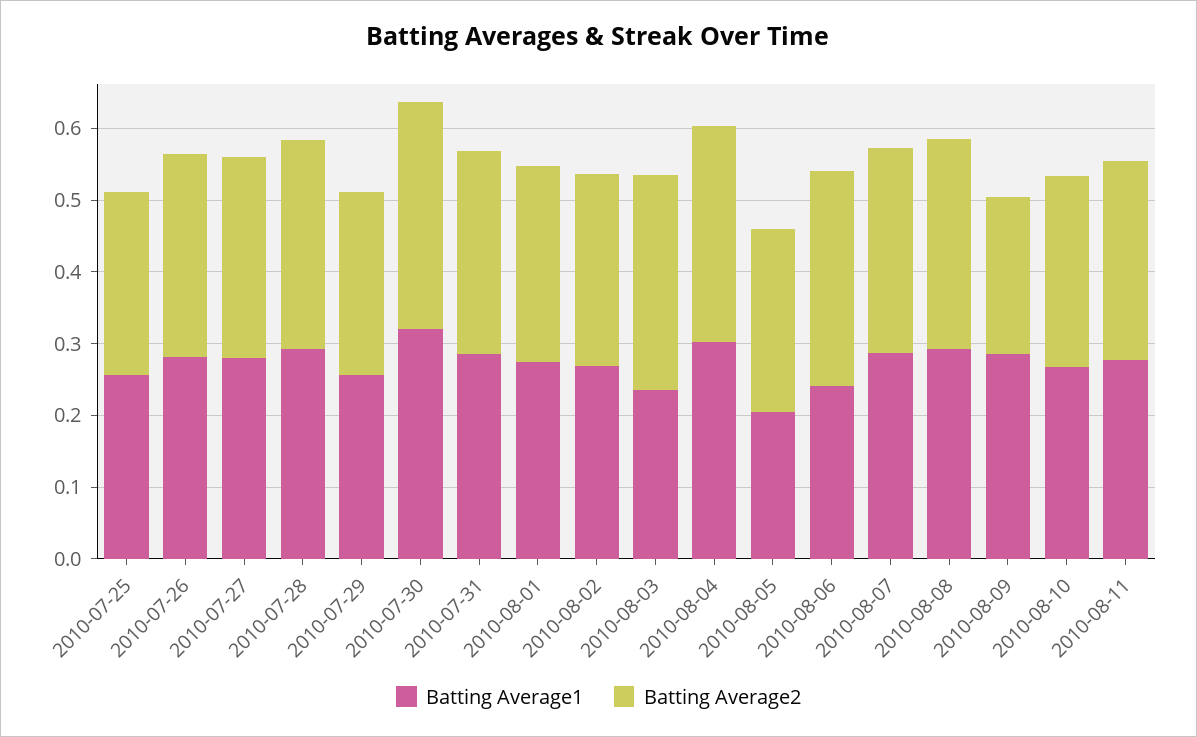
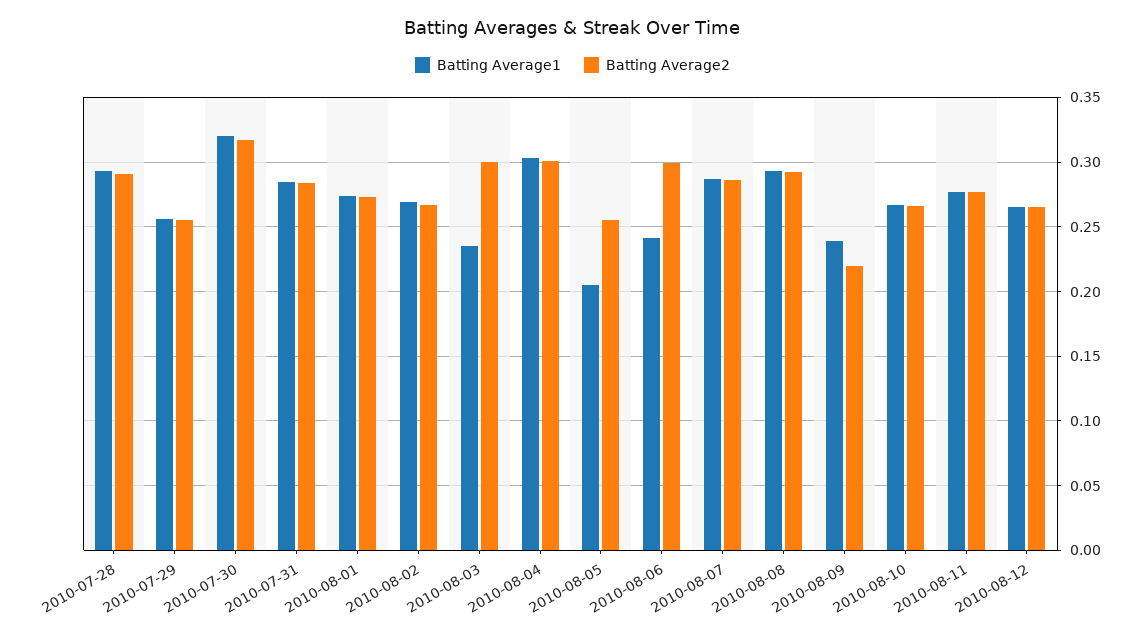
Batting Average1, 2010-07-25: 0.26 -> none
Batting Average2, 2010-07-25: 0.26 -> none
Batting Average1, 2010-07-26: 0.28 -> none
Batting Average2, 2010-07-26: 0.28 -> none
Batting Average1, 2010-07-27: 0.28 -> none
Batting Average2, 2010-07-27: 0.28 -> none
Batting Average1, 2010-08-09: 0.28 -> 0.24
Batting Average1, 2010-08-12: none -> 0.265
Batting Average2, 2010-08-12: none -> 0.265

